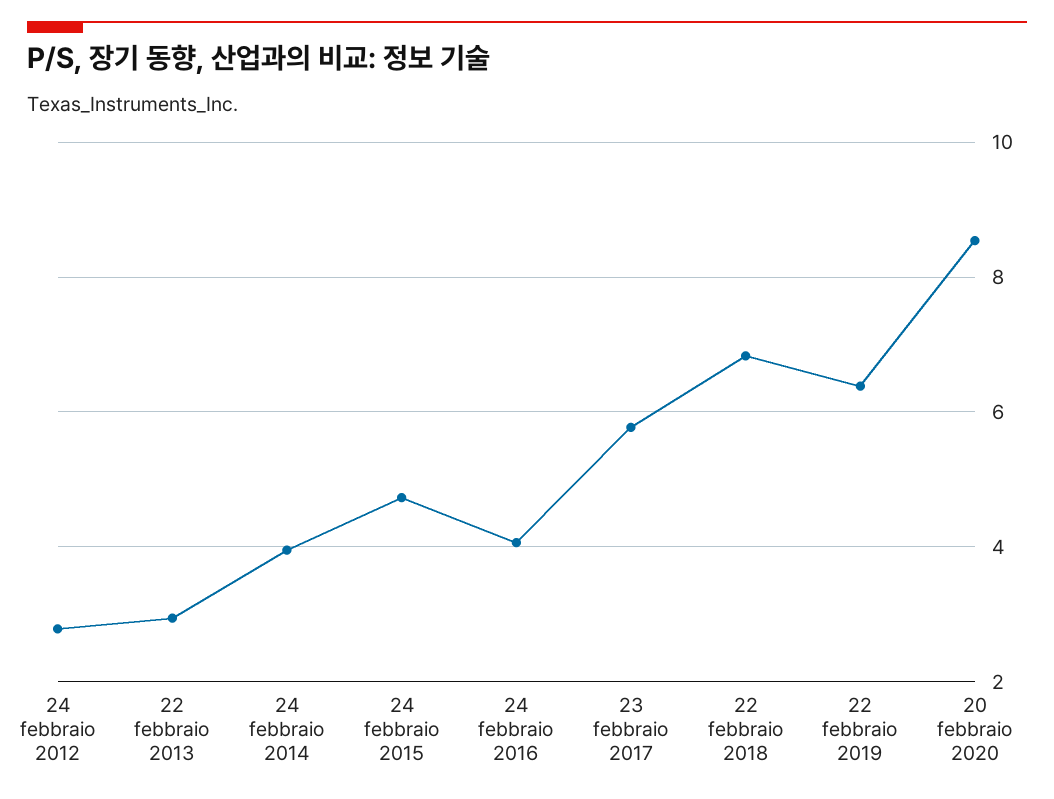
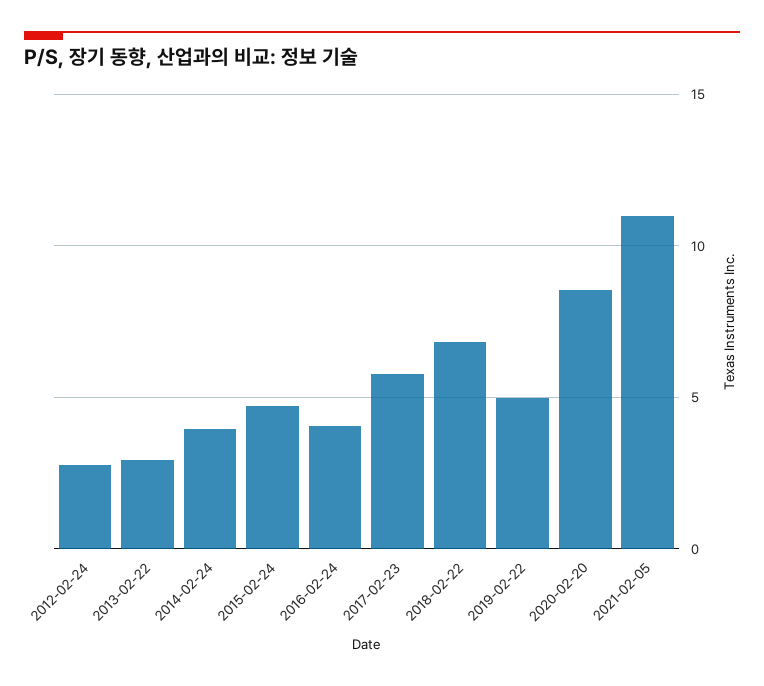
22 febbraio 2019: 6.4 -> 5
2021-02-05: none -> 11

